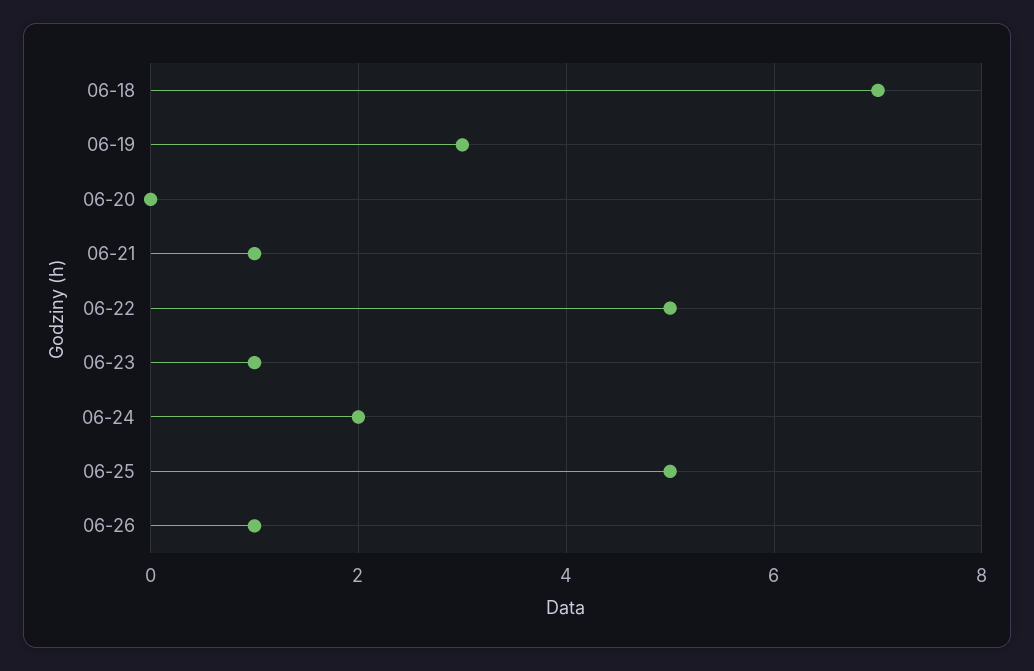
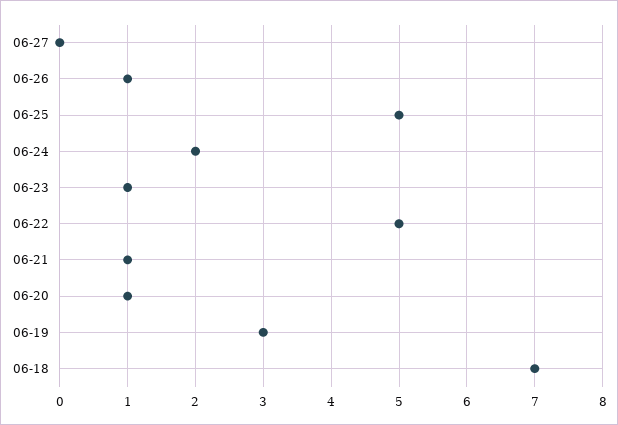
06-20: 0 -> 1
06-27: none -> 0

